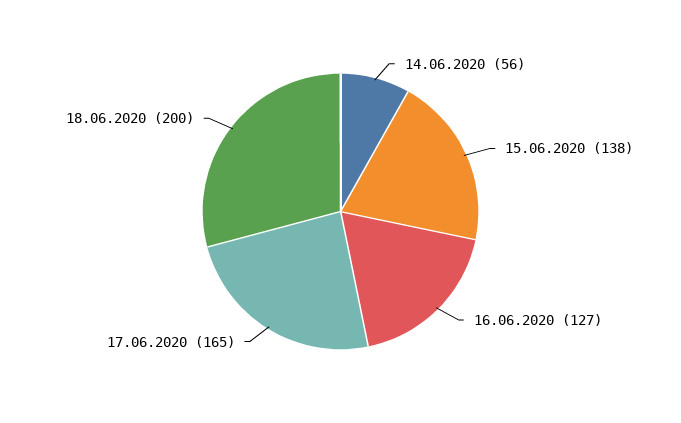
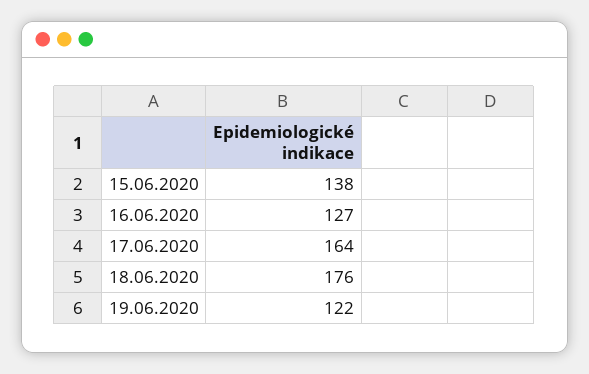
14.06.2020: 56 -> none
17.06.2020: 165 -> 164
18.06.2020: 200 -> 176
19.06.2020: none -> 122

